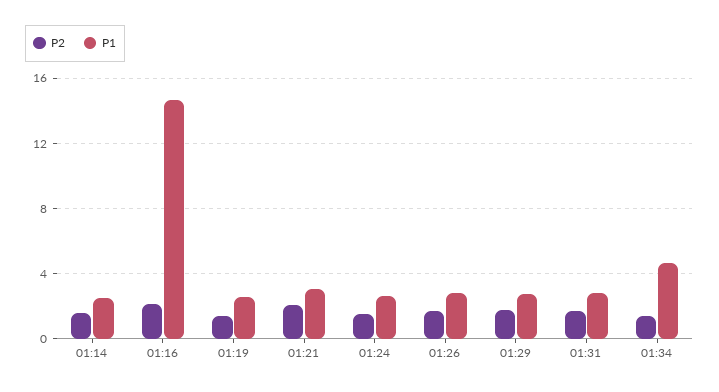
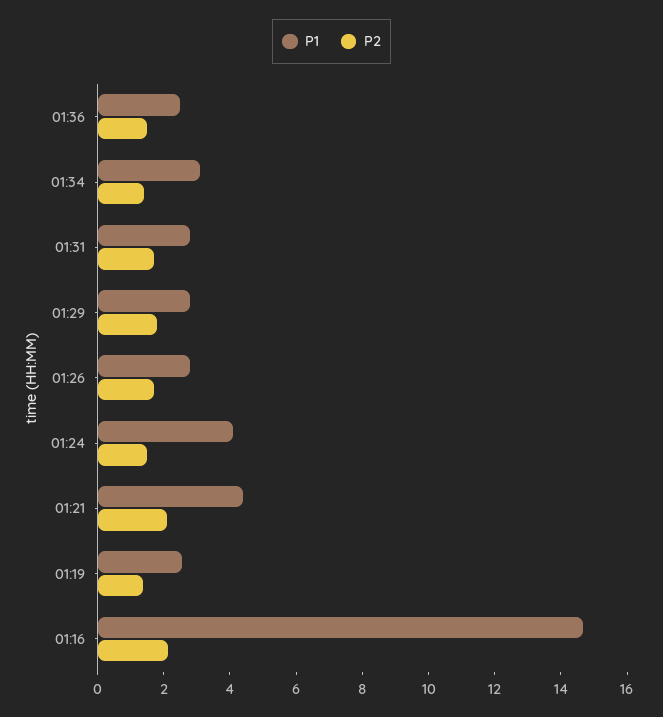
P2, 01:14: 1.5 -> none
P1, 01:14: 2.5 -> none
P1, 01:21: 3 -> 4.5
P1, 01:24: 2.5 -> 4
P1, 01:34: 4.5 -> 3
P1, 01:36: none -> 2.5
P2, 01:36: none -> 1.5

